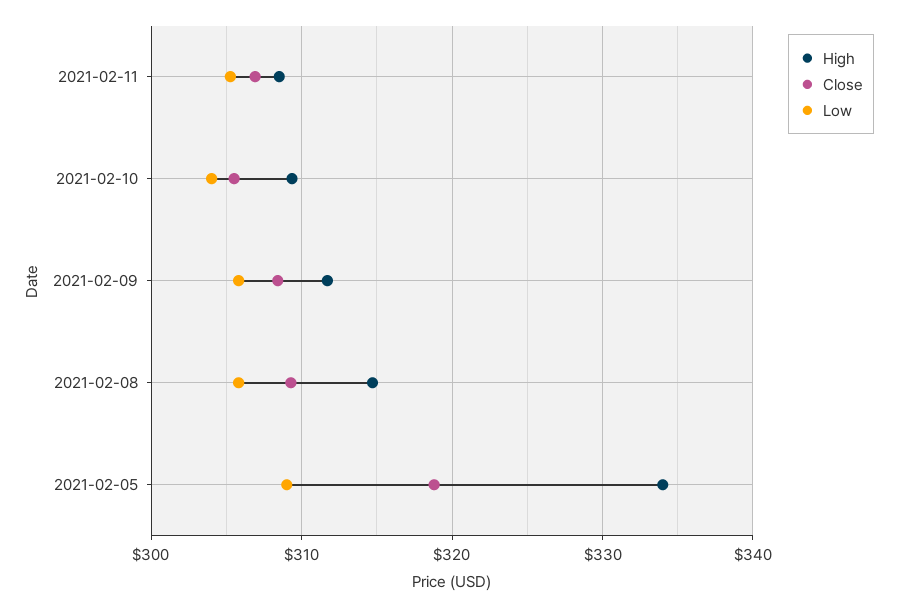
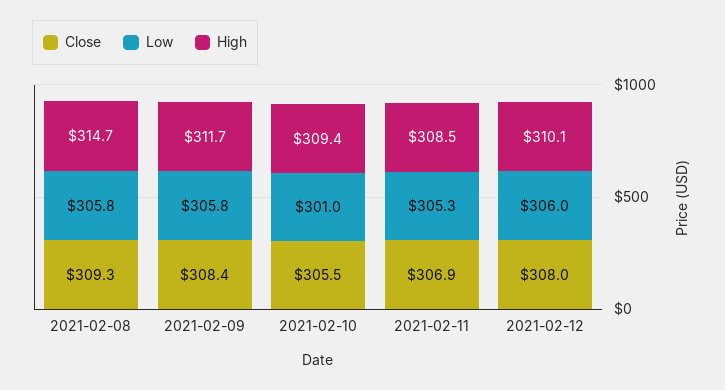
Low, 2021-02-10: 304 -> 301
High, 2021-02-05: 334 -> none
Close, 2021-02-05: 319 -> none
Low, 2021-02-05: 309 -> none
Close, 2021-02-12: none -> 308
Low, 2021-02-12: none -> 306
High, 2021-02-12: none -> 310.1

